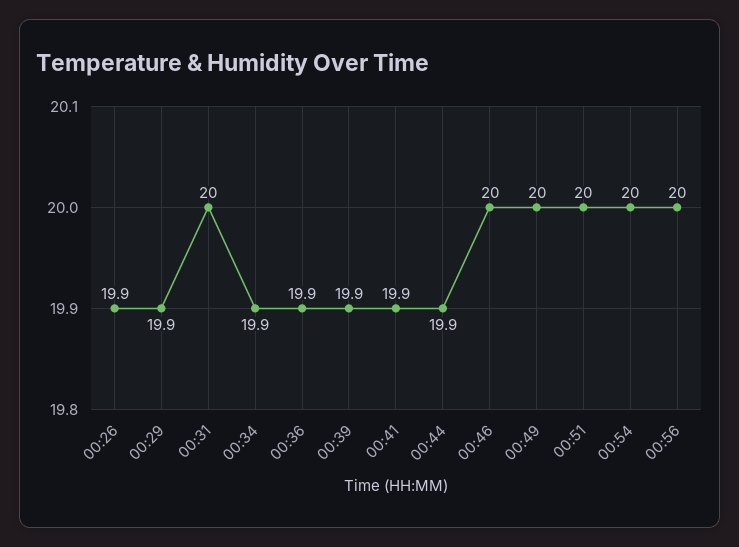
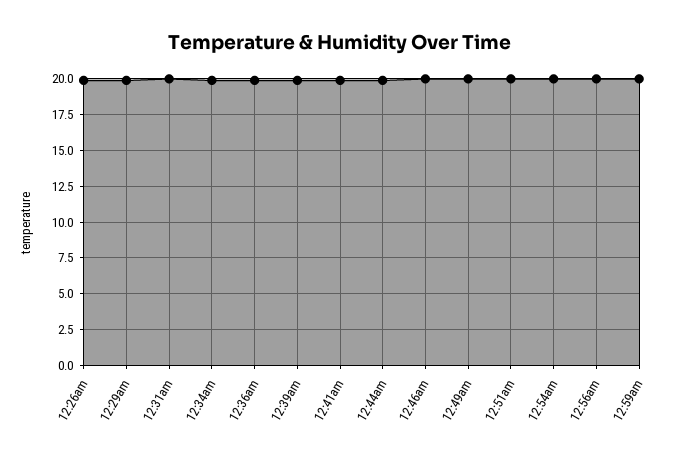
12:59am: none -> 20

